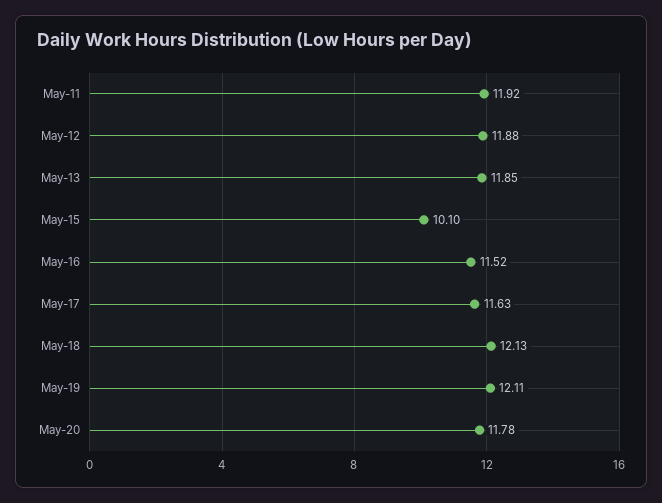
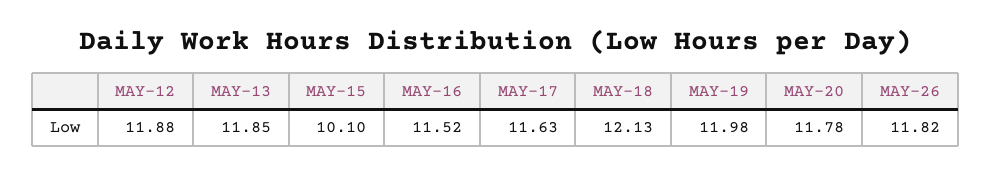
May-11: 11.92 -> none
May-19: 12.11 -> 11.98
MAY-26: none -> 11.82

